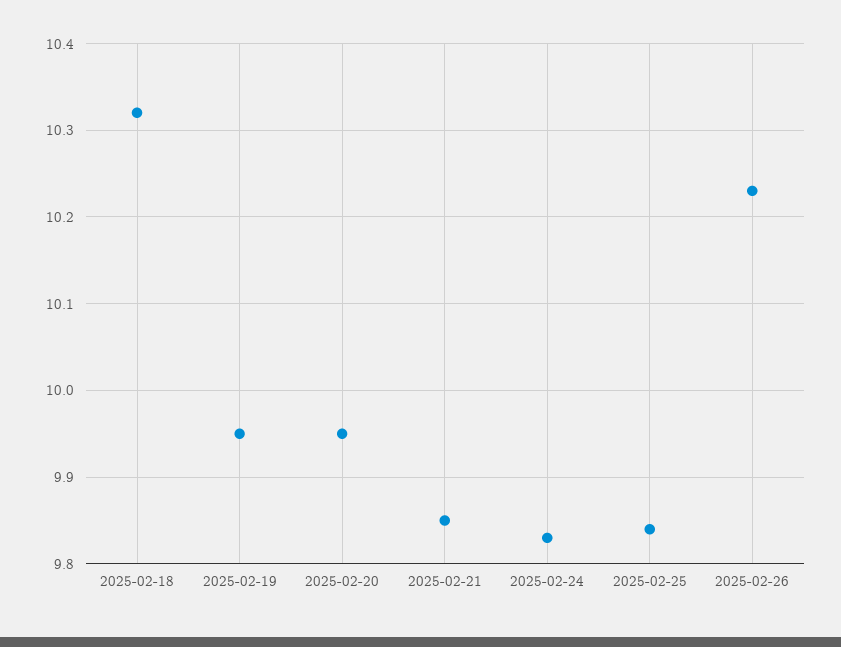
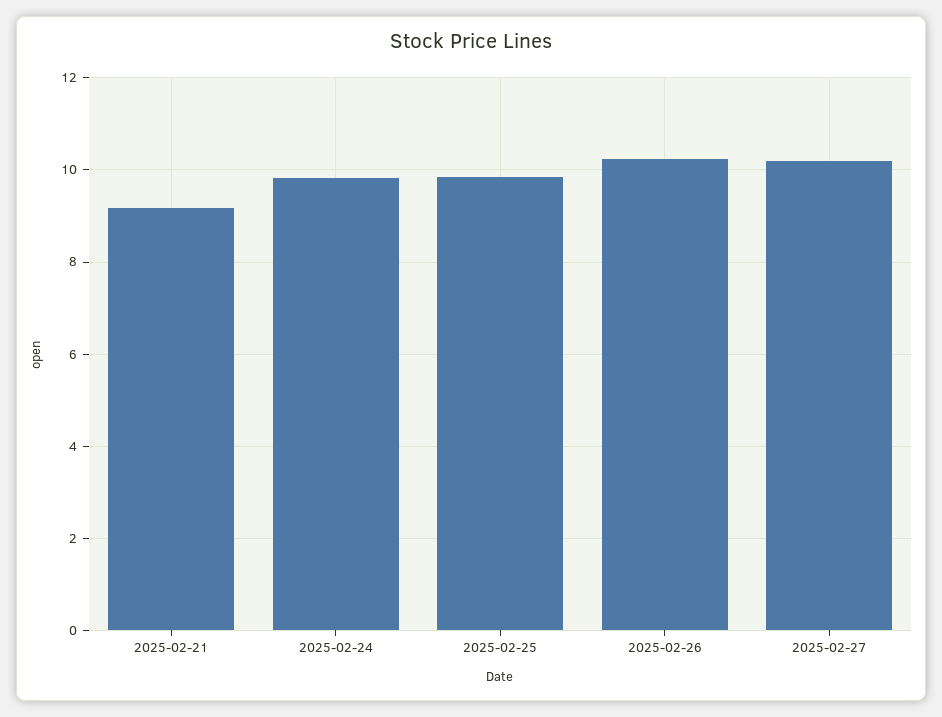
2025-02-18: 10.32 -> none
2025-02-19: 9.95 -> none
2025-02-20: 9.95 -> none
2025-02-21: 9.85 -> 9.2
2025-02-27: none -> 10.2

